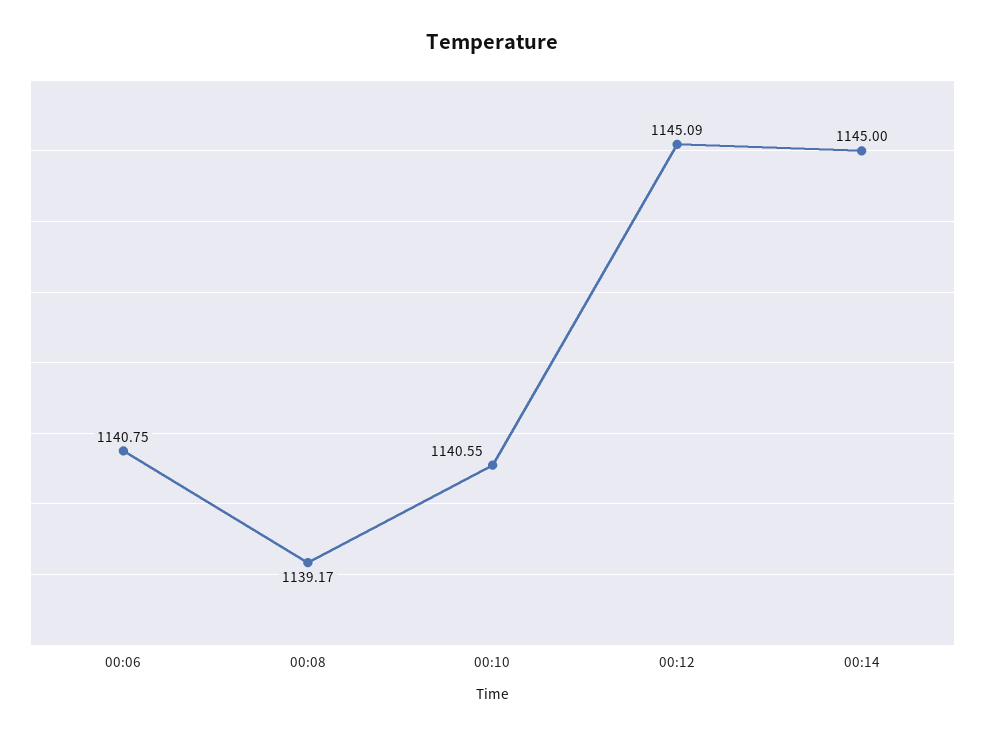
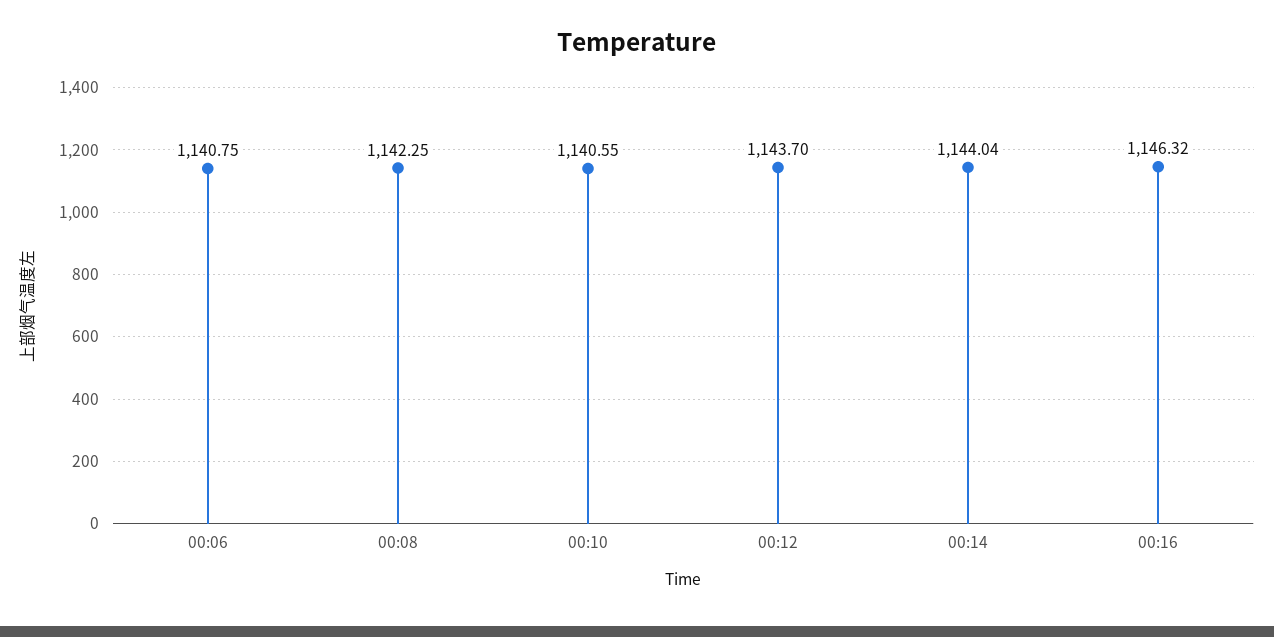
00:08: 1139.17 -> 1142.25
00:12: 1145.09 -> 1143.7
00:14: 1145 -> 1144.04
00:16: none -> 1146.32

